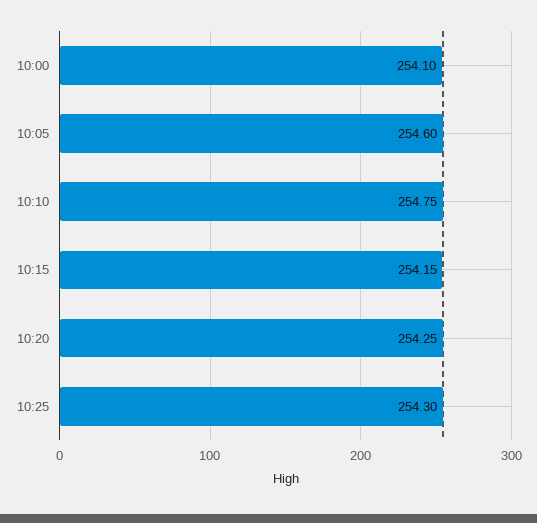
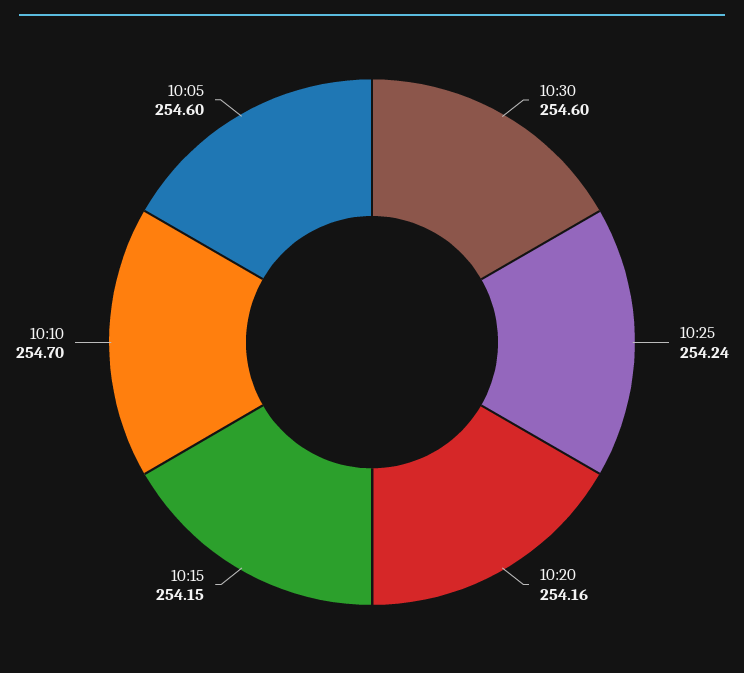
10:00: 254.1 -> none
10:10: 254.75 -> 254.7
10:20: 254.25 -> 254.16
10:25: 254.3 -> 254.24
10:30: none -> 254.6

